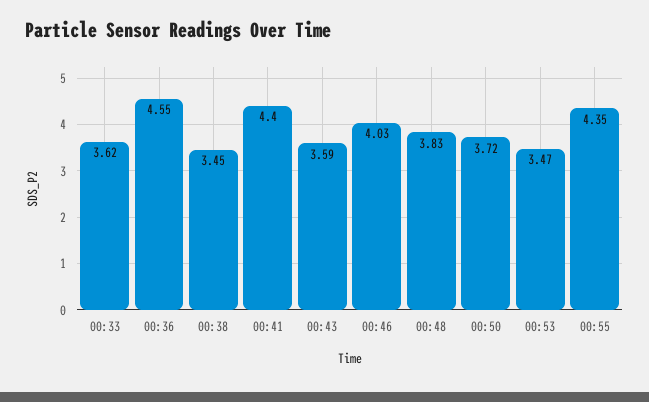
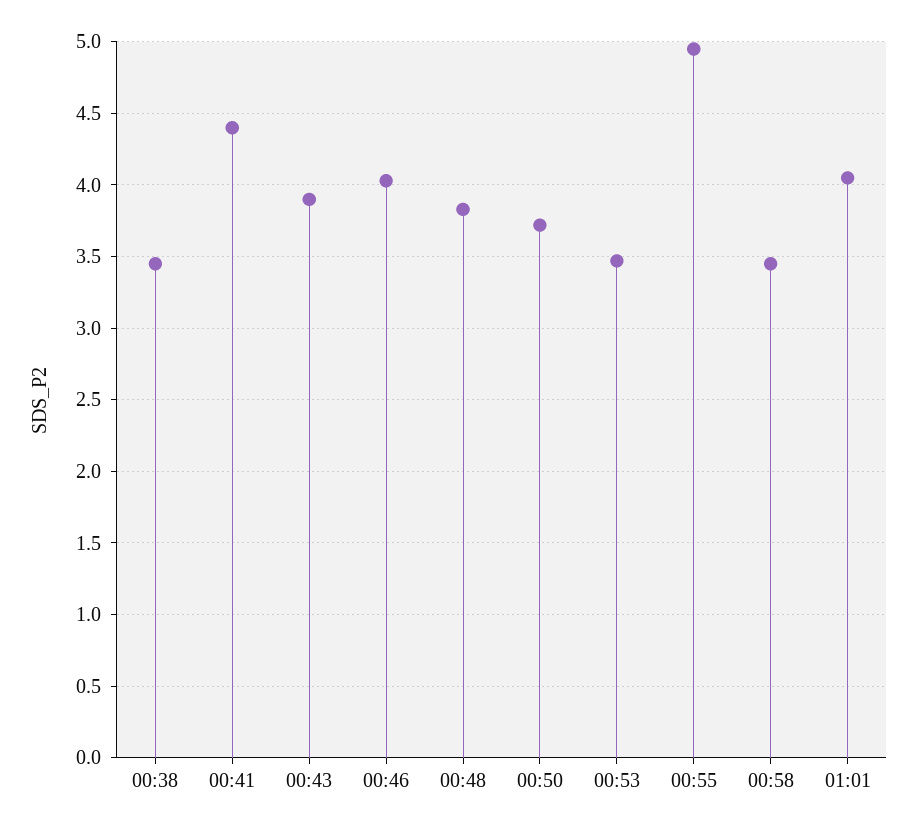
00:33: 3.62 -> none
00:36: 4.55 -> none
00:43: 3.59 -> 3.9
00:55: 4.35 -> 4.95
00:58: none -> 3.45
01:01: none -> 4.05

